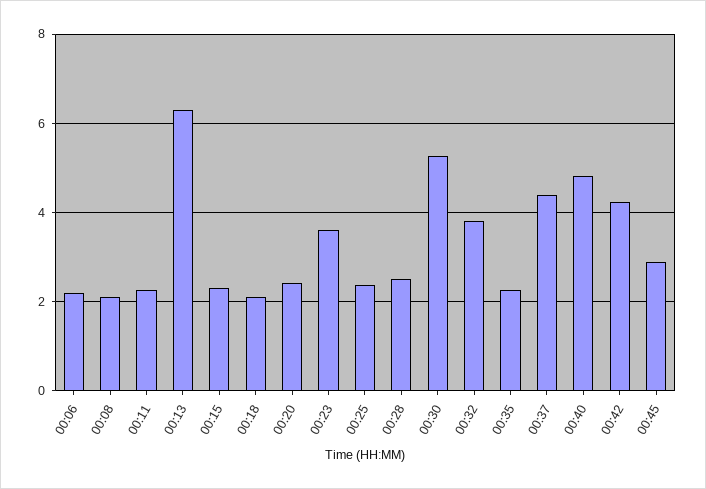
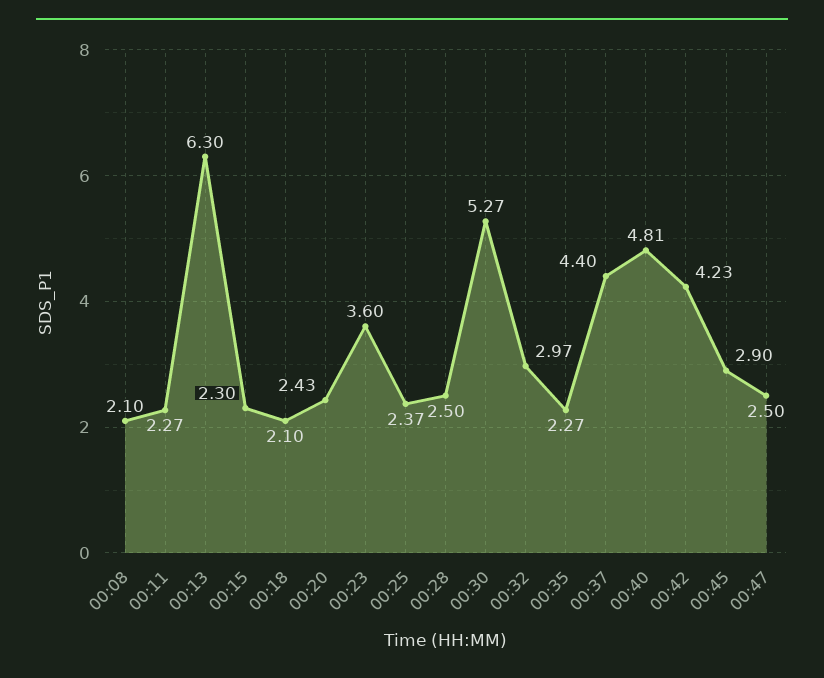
00:06: 2.2 -> none
00:32: 3.8 -> 2.97
00:47: none -> 2.5

